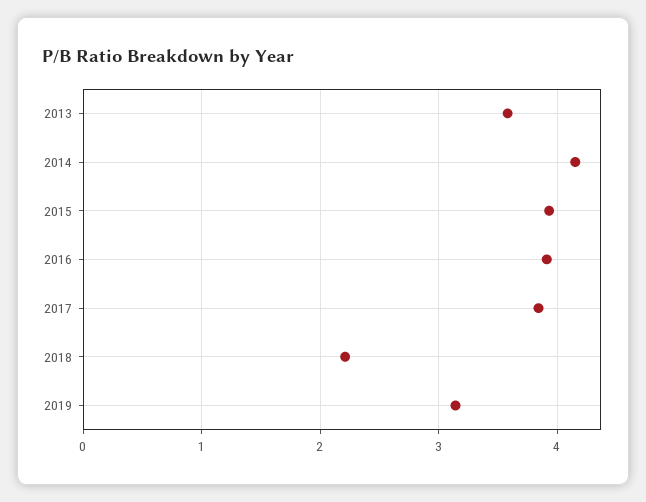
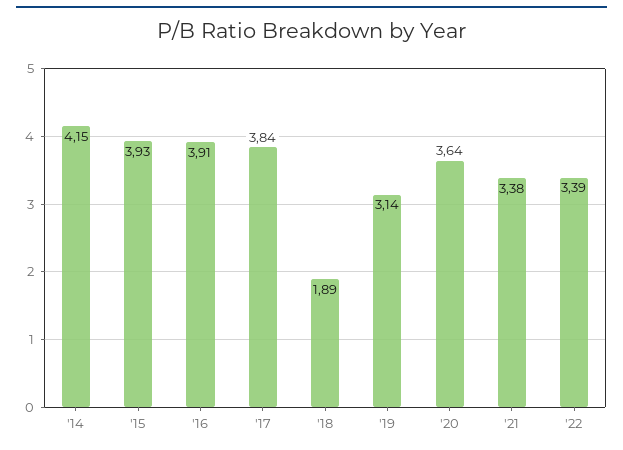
2013: 3.6 -> none
2018: 2.2 -> 1.89
'20: none -> 3.64
'21: none -> 3.38
'22: none -> 3.39

